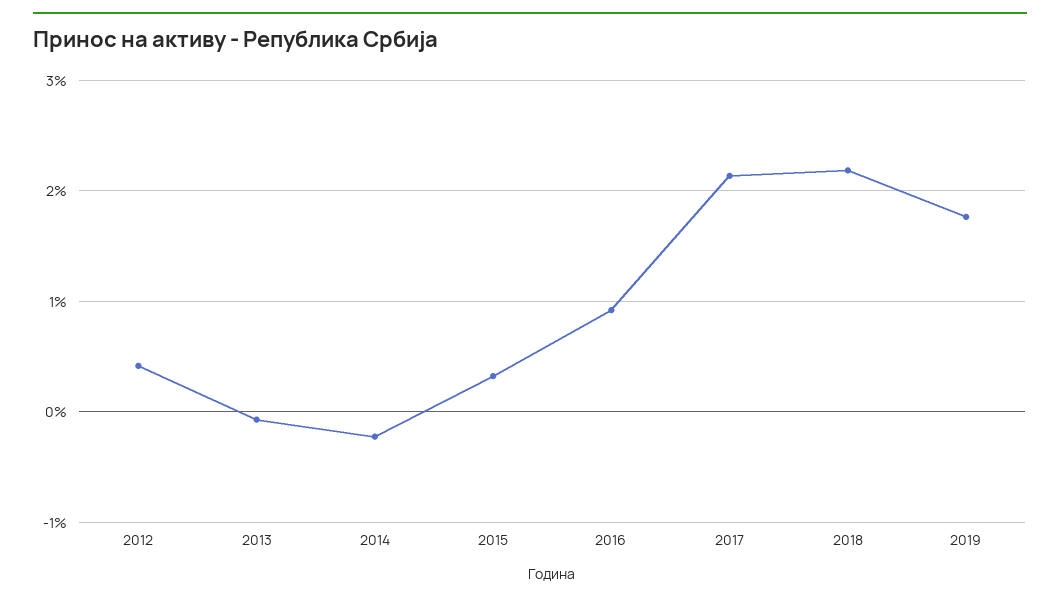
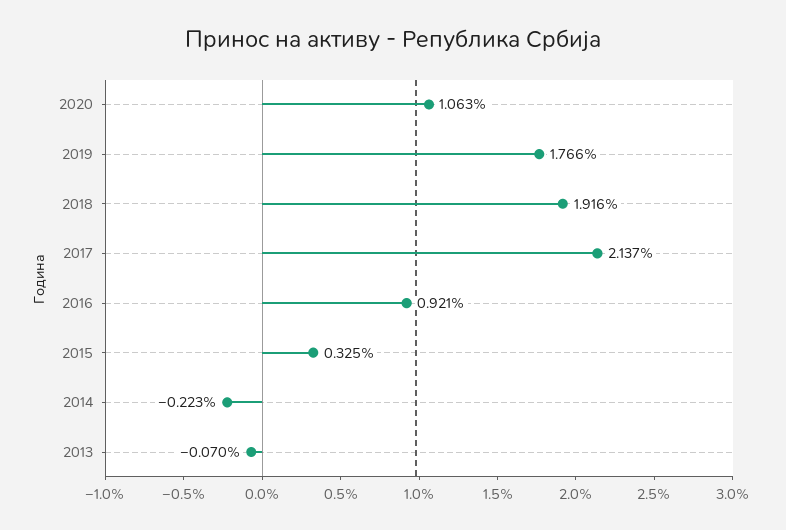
2012: 0.4 -> none
2018: 2.2 -> 1.916
2020: none -> 1.063

